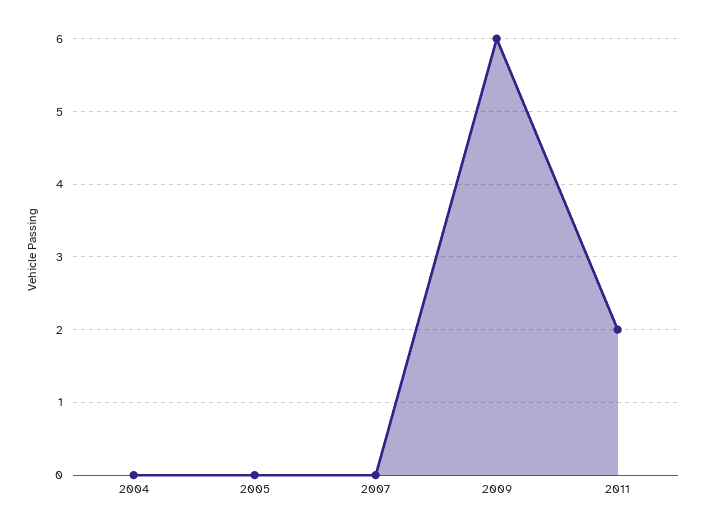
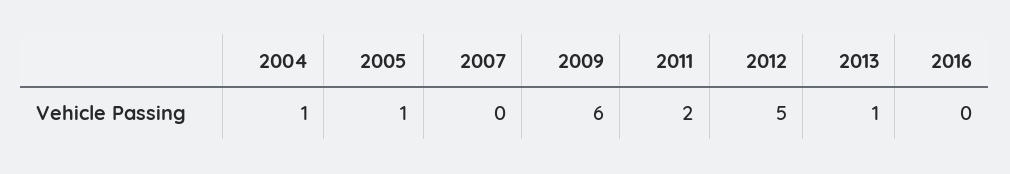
2004: 0 -> 1
2005: 0 -> 1
2012: none -> 5
2013: none -> 1
2016: none -> 0

